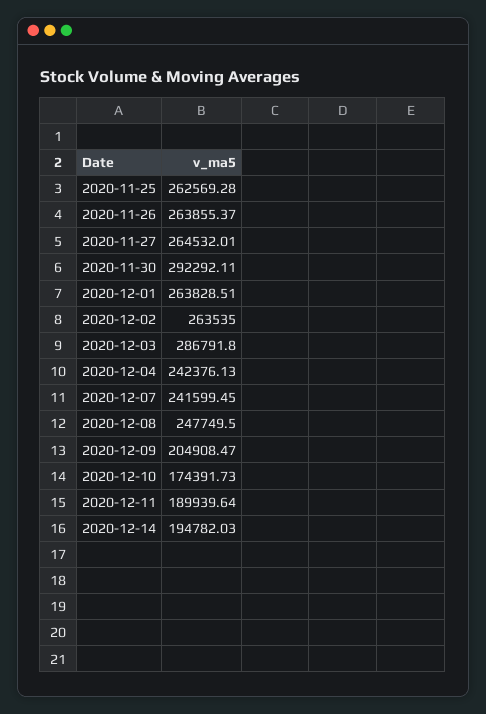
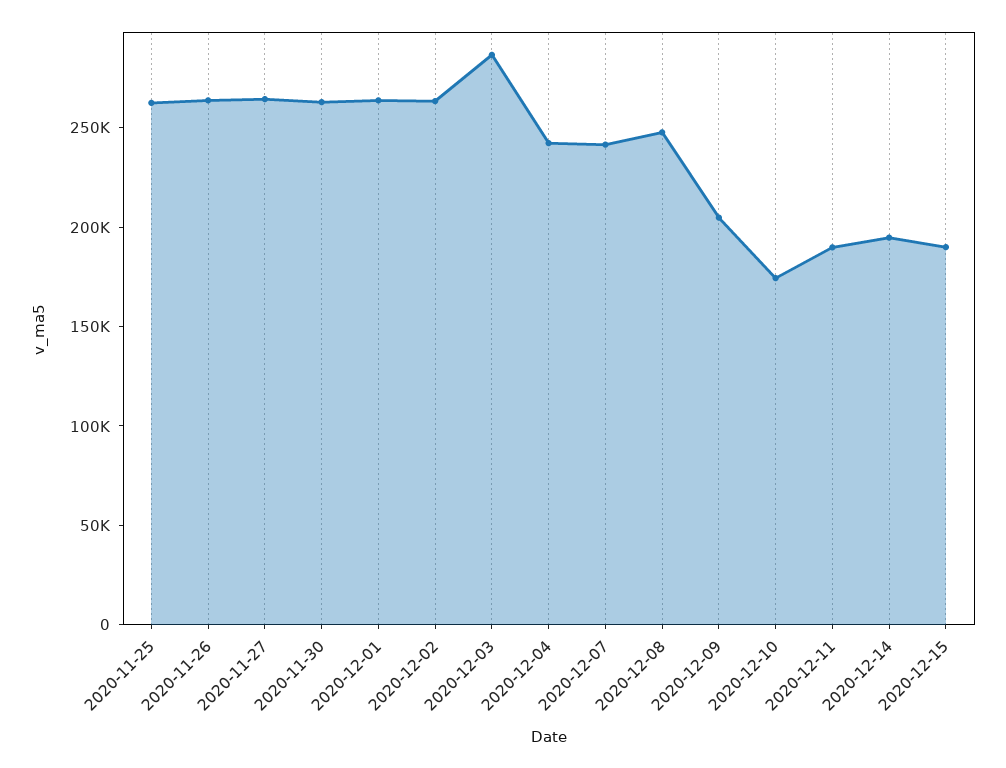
2020-11-30: 292292.11 -> 260000
2020-12-15: none -> 190000

